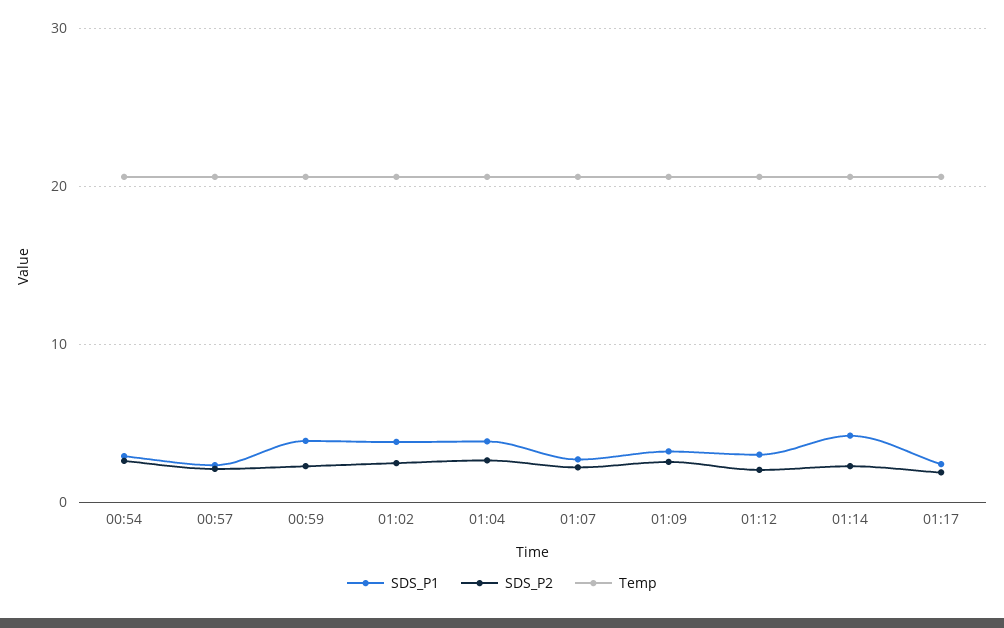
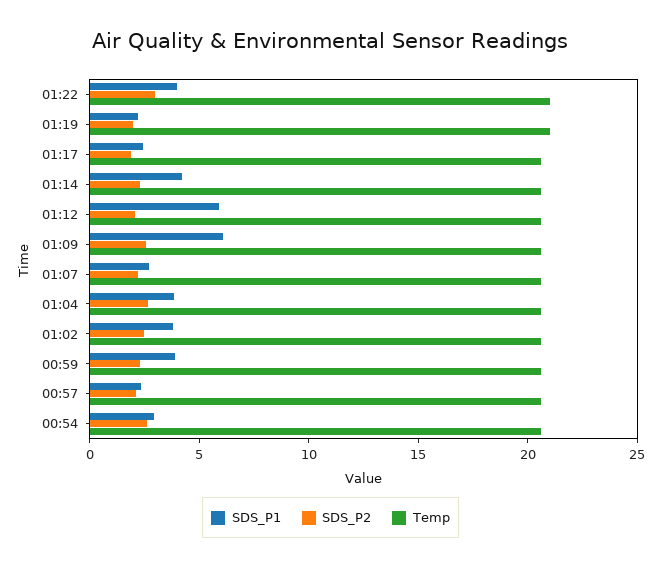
SDS_P1, 01:09: 3 -> 6
SDS_P1, 01:12: 3 -> 6
SDS_P1, 01:22: none -> 4
SDS_P2, 01:22: none -> 3
Temp, 01:22: none -> 21
SDS_P1, 01:19: none -> 2
SDS_P2, 01:19: none -> 2
Temp, 01:19: none -> 21

